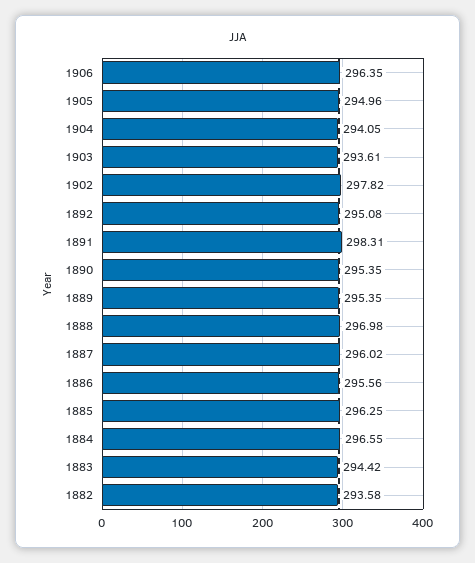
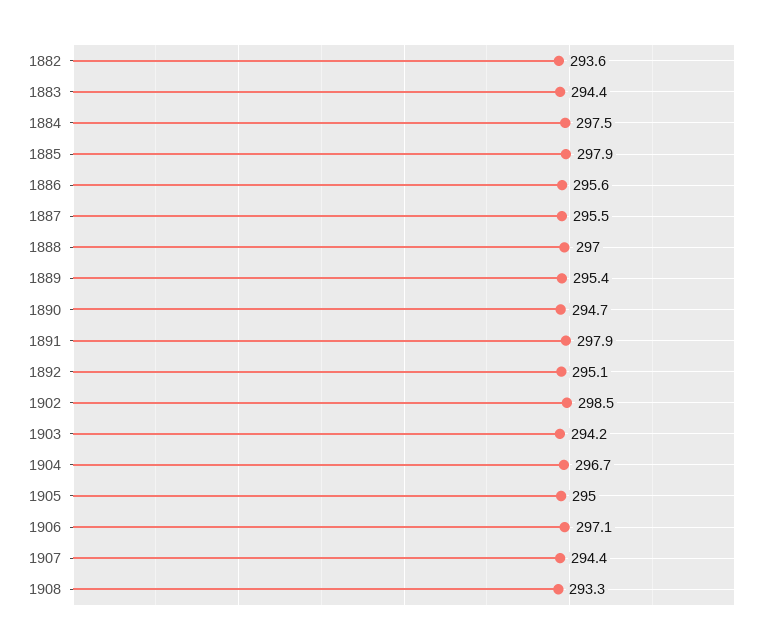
1906: 296.35 -> 297.1
1904: 294.05 -> 296.7
1903: 293.61 -> 294.2
1902: 297.82 -> 298.5
1891: 298.31 -> 297.9
1890: 295.35 -> 294.7
1887: 296.02 -> 295.5
1885: 296.25 -> 297.9
1884: 296.55 -> 297.5
1907: none -> 294.4
1908: none -> 293.3

